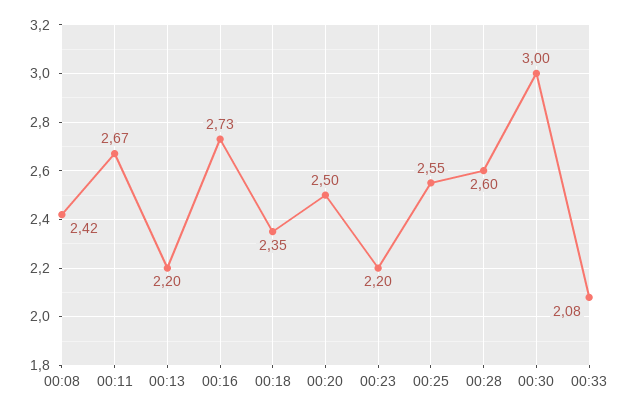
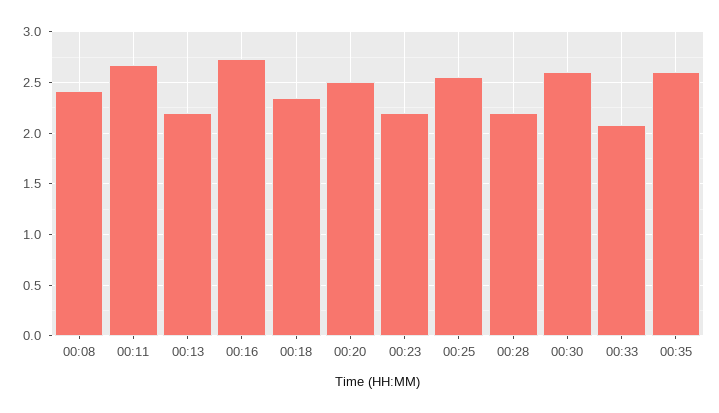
00:28: 2.6 -> 2.2
00:30: 3 -> 2.6
00:35: none -> 2.6

